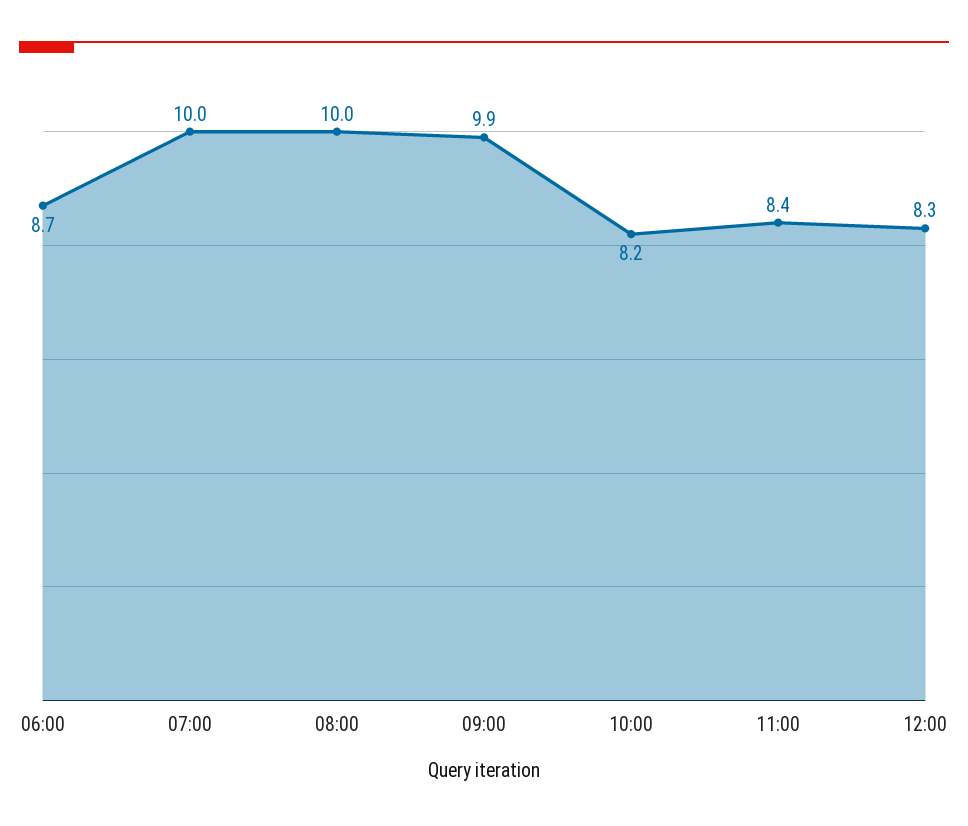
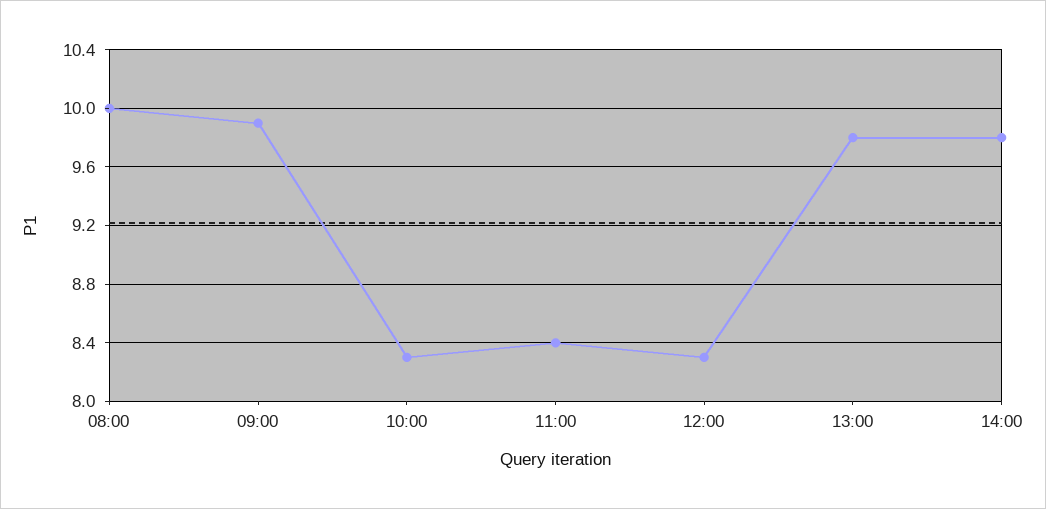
06:00: 8.7 -> none
07:00: 10 -> none
10:00: 8.2 -> 8.3
13:00: none -> 9.8
14:00: none -> 9.8

